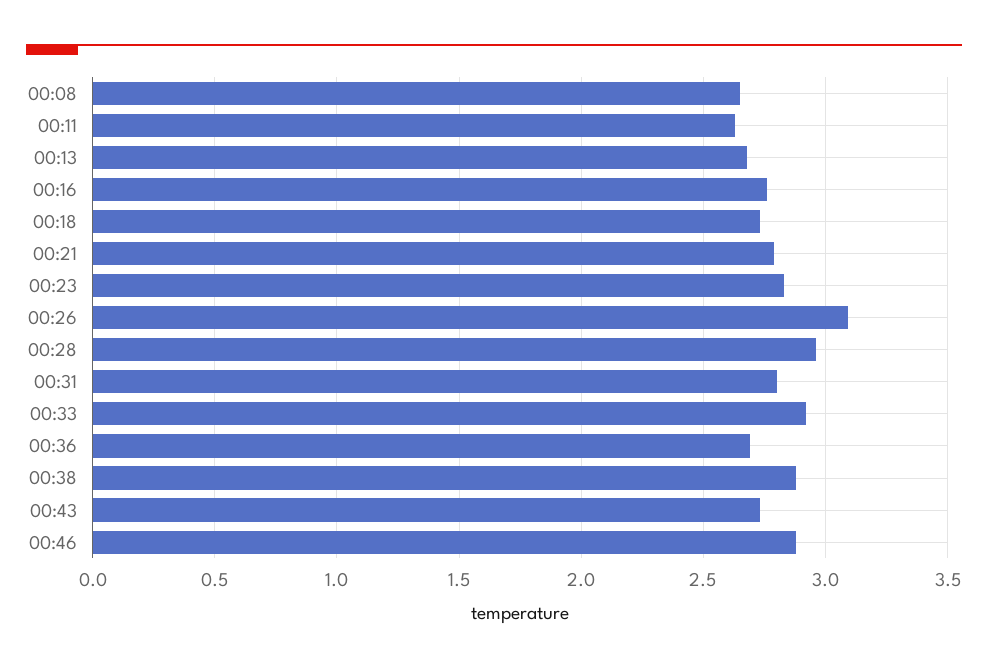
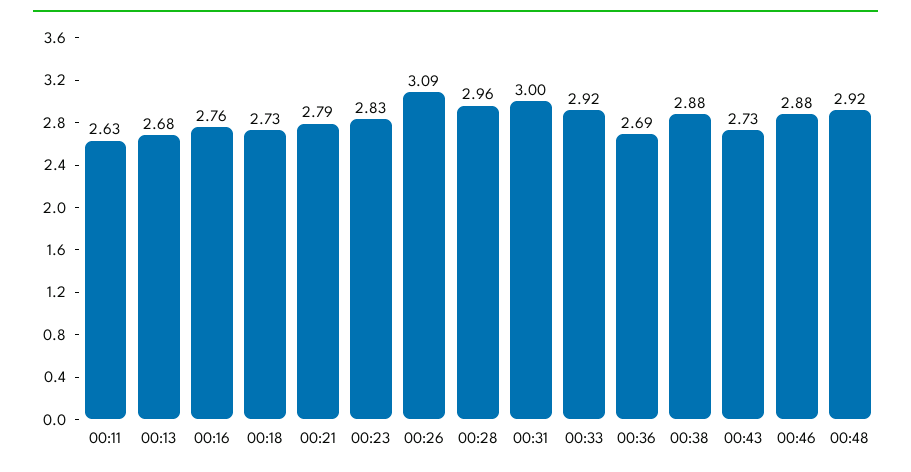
00:08: 2.65 -> none
00:31: 2.8 -> 3
00:48: none -> 2.92

